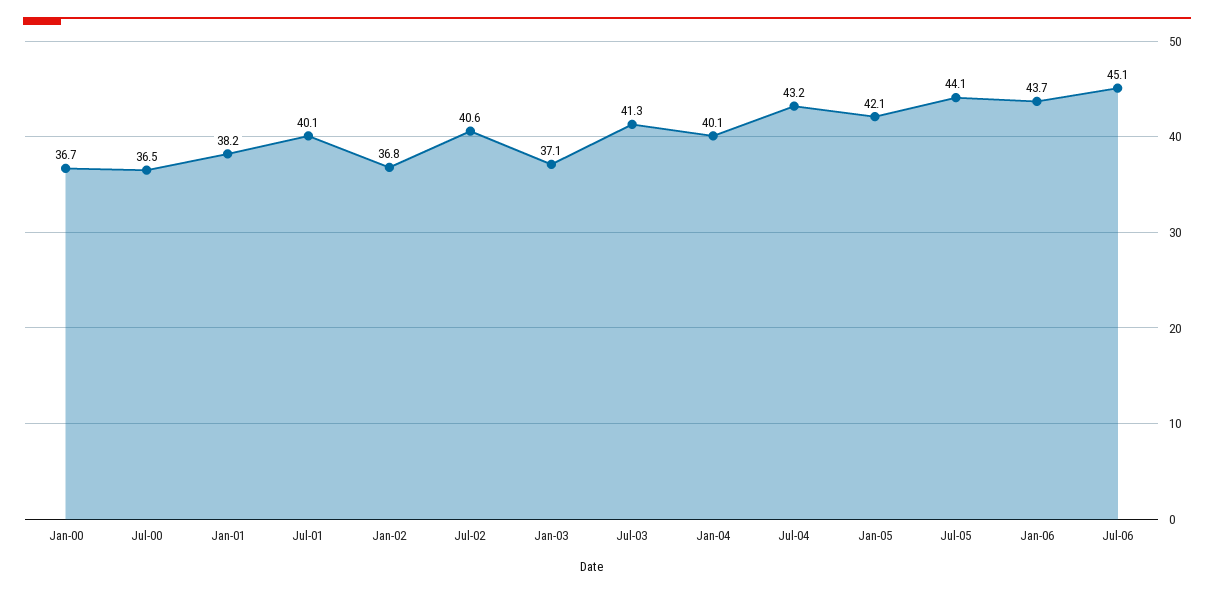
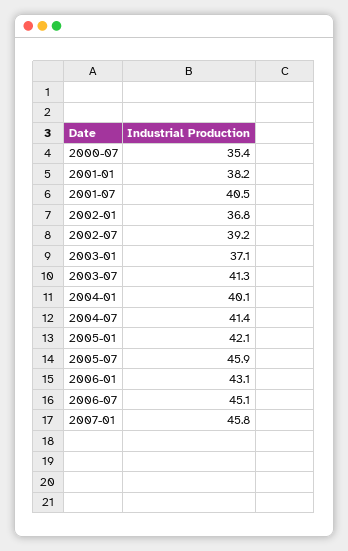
Jan-00: 36.7 -> none
Jul-00: 36.5 -> 35.4
Jul-01: 40.1 -> 40.5
Jul-02: 40.6 -> 39.2
Jul-04: 43.2 -> 41.4
Jul-05: 44.1 -> 45.9
Jan-06: 43.7 -> 43.1
2007-01: none -> 45.8

